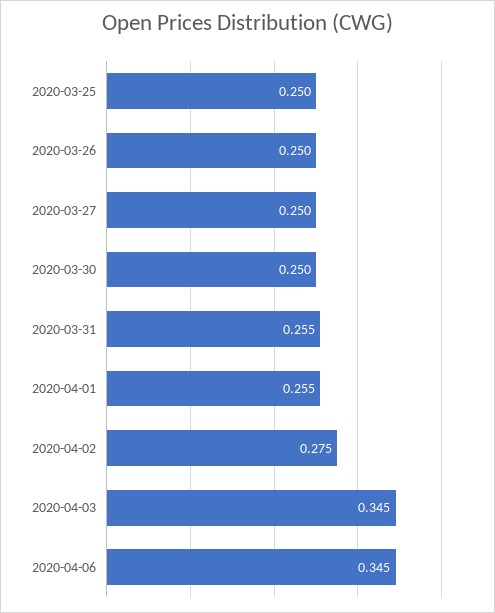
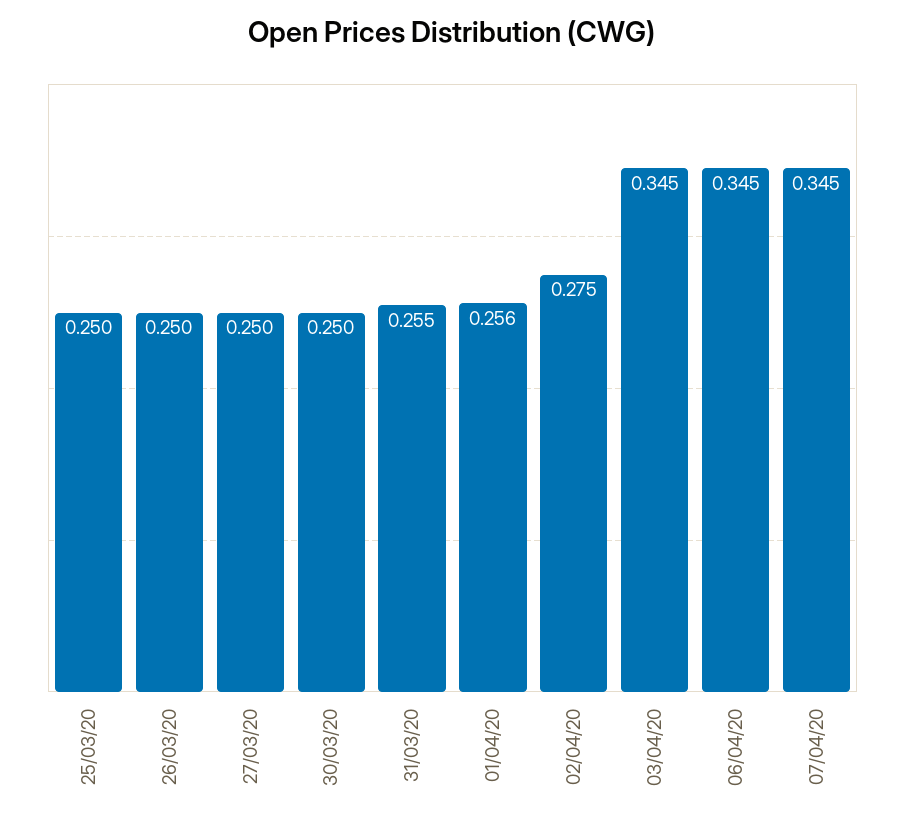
2020-04-01: 0.255 -> 0.256
07/04/20: none -> 0.345

